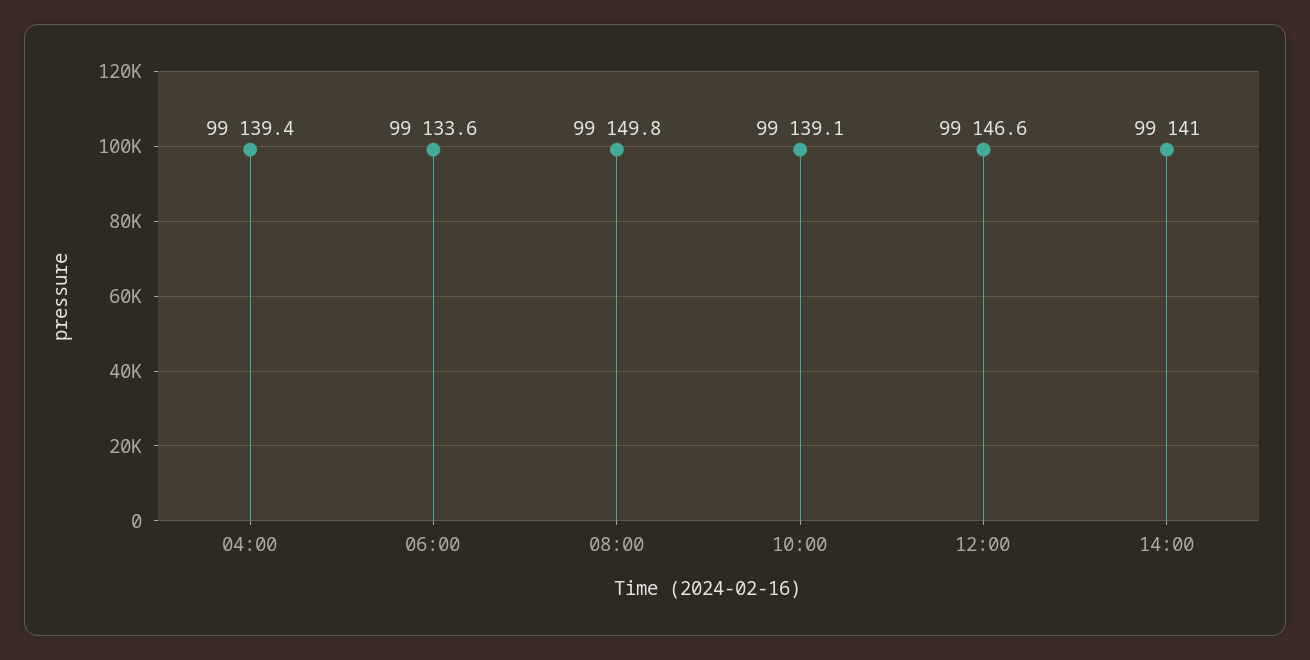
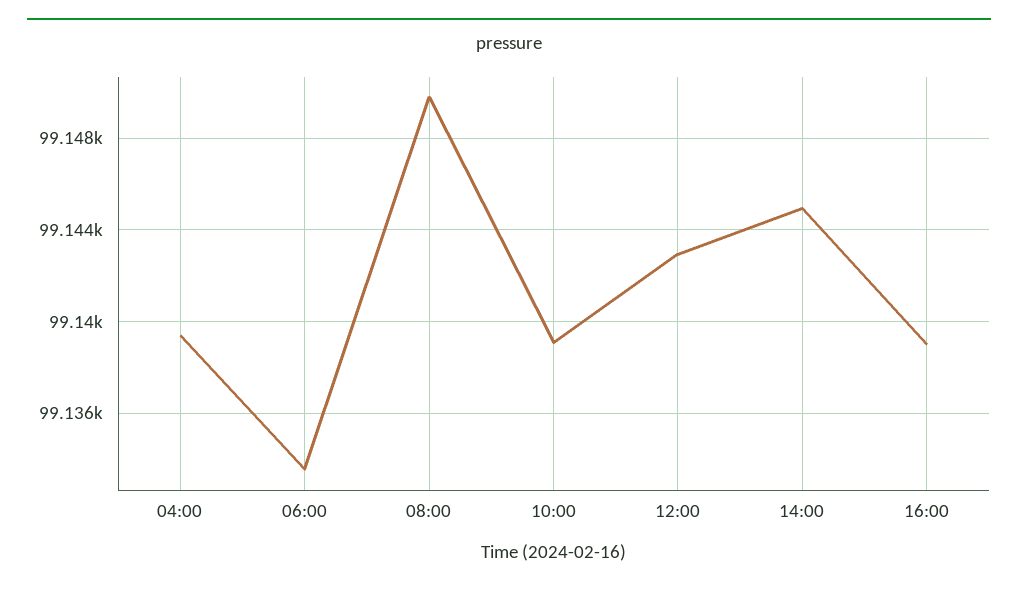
12:00: 99146.6 -> 99143
14:00: 99141 -> 99145
16:00: none -> 99139

